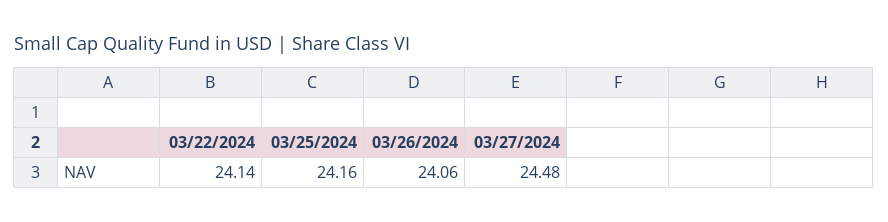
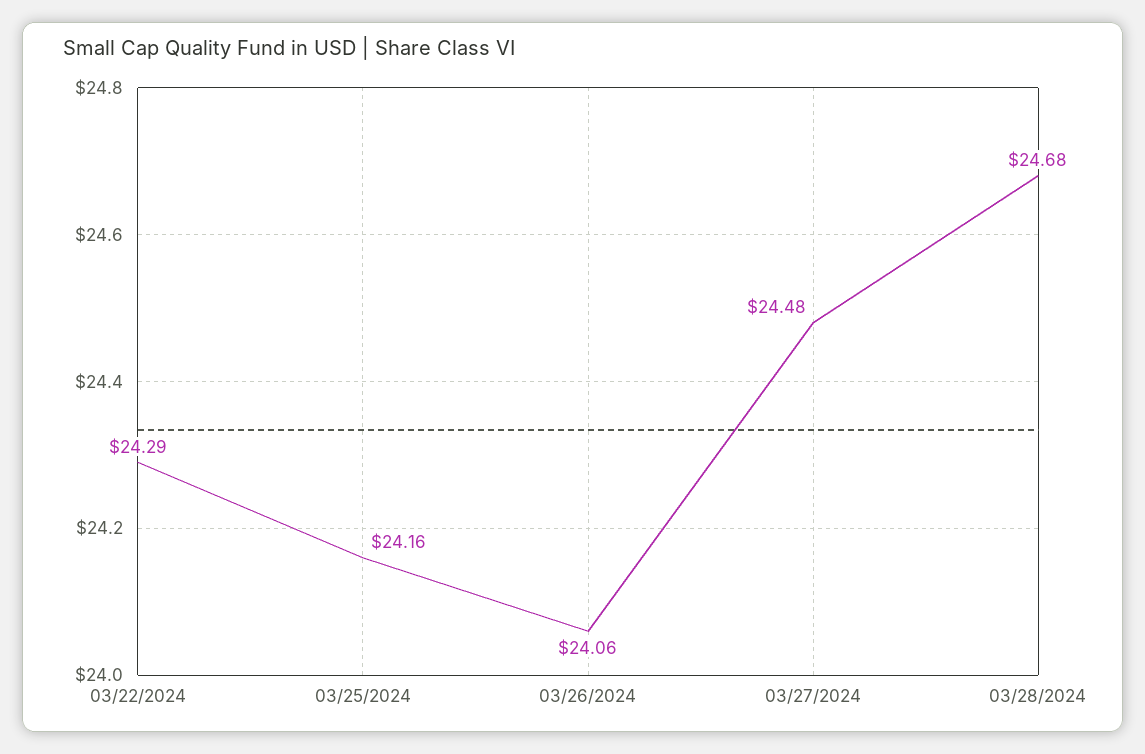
03/22/2024: 24.14 -> 24.29
03/28/2024: none -> 24.68

